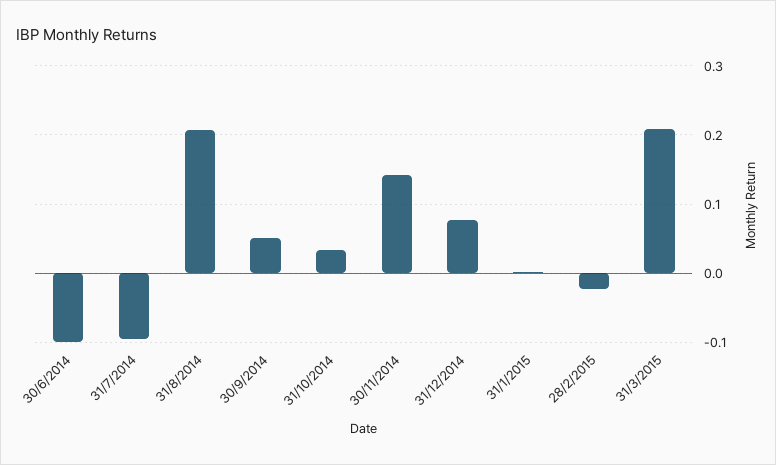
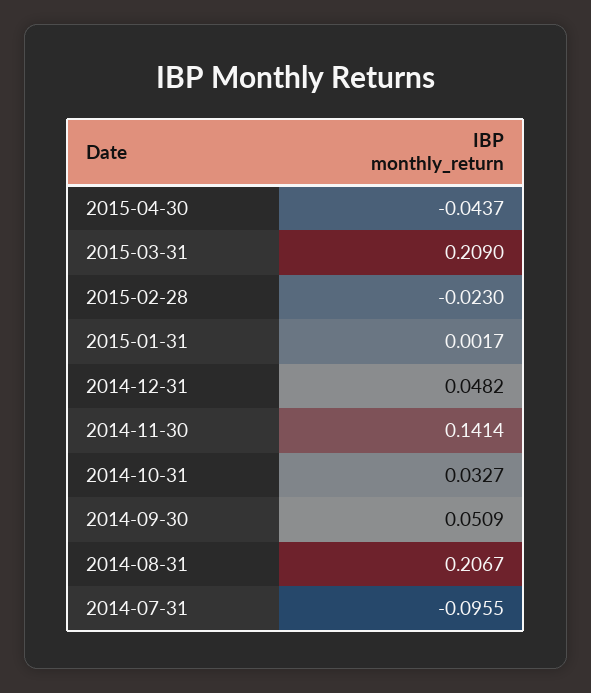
30/6/2014: -0.1 -> none
31/12/2014: 0.08 -> 0.0482
2015-04-30: none -> -0.0437

